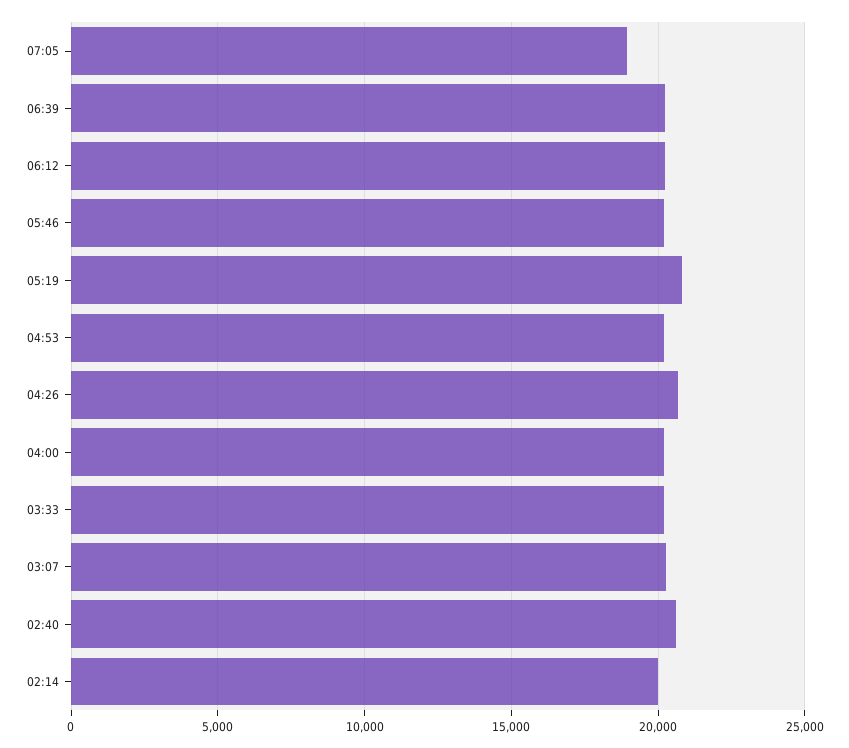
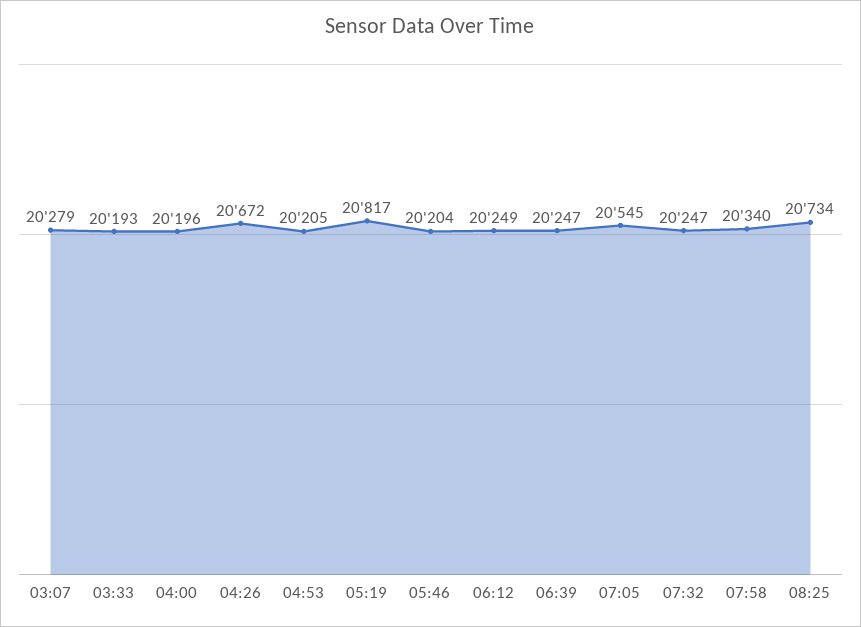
07:05: 19000 -> 20545
02:40: 20500 -> none
02:14: 20000 -> none
07:32: none -> 20247
07:58: none -> 20340
08:25: none -> 20734

